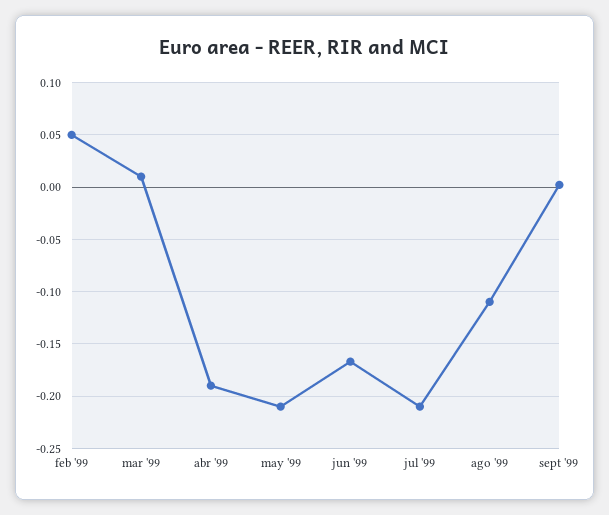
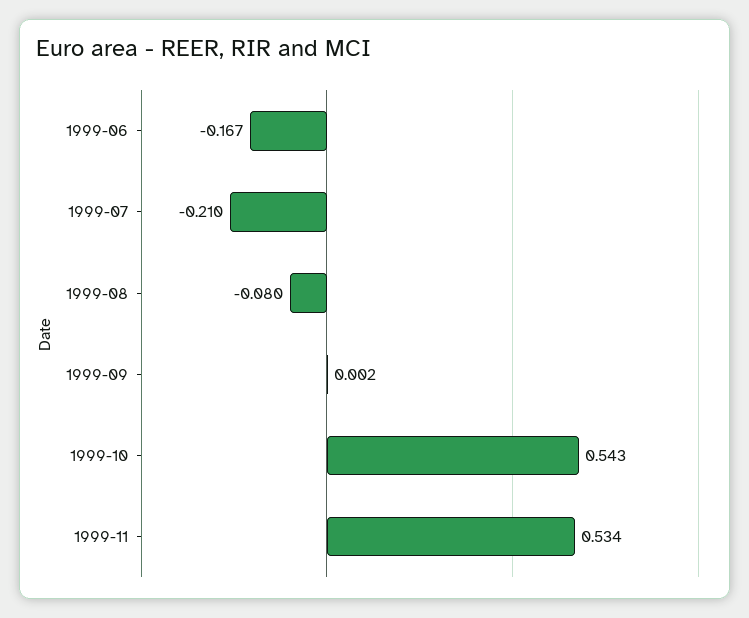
feb '99: 0.05 -> none
mar '99: 0.01 -> none
abr '99: -0.19 -> none
may '99: -0.21 -> none
ago '99: -0.11 -> -0.08
1999-10: none -> 0.543
1999-11: none -> 0.534

